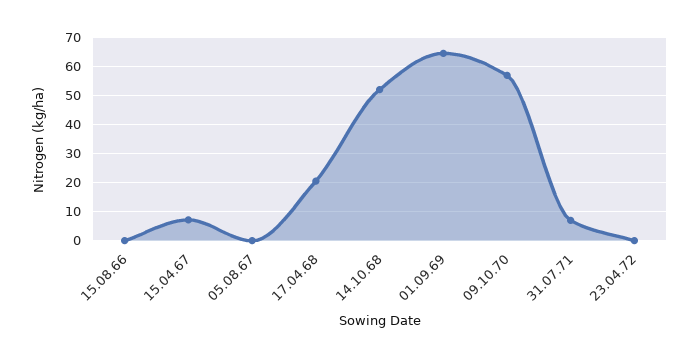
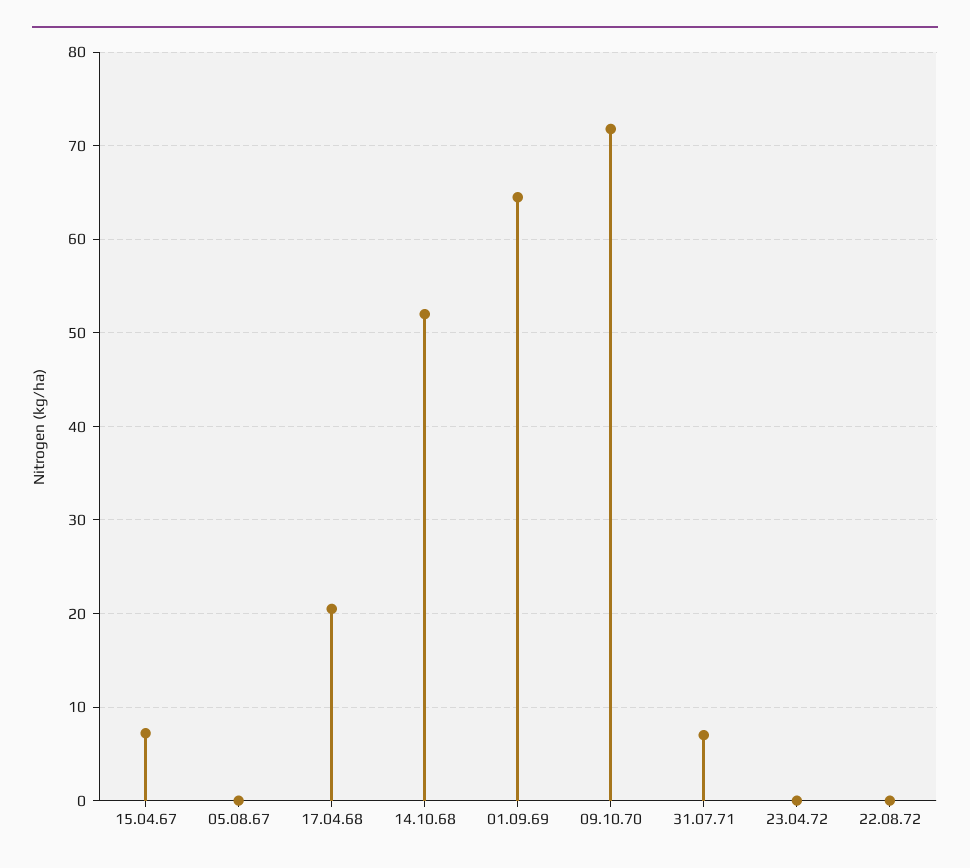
15.08.66: 0 -> none
09.10.70: 57.5 -> 72
22.08.72: none -> 0

